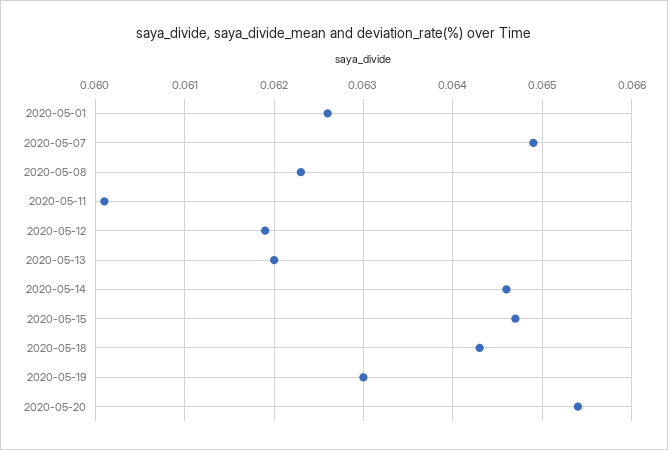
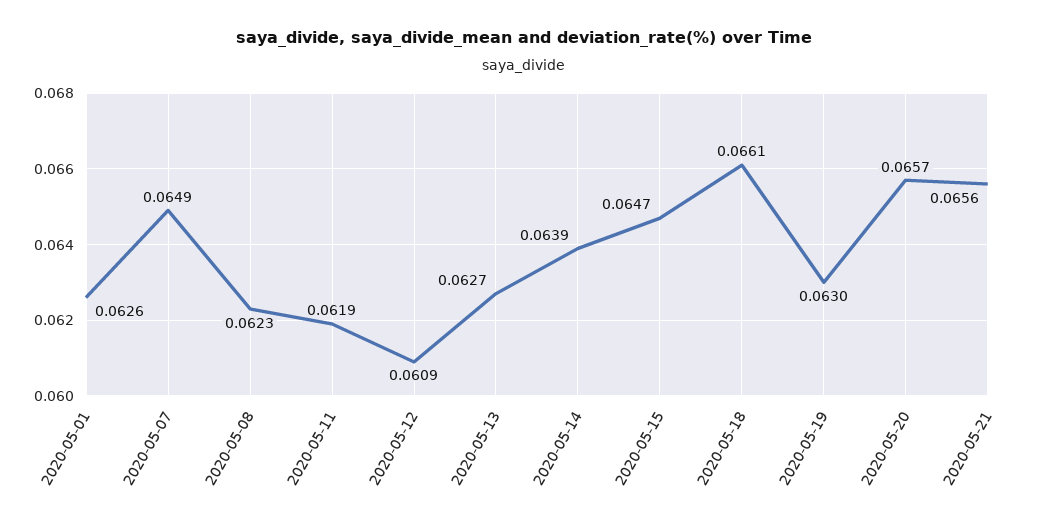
2020-05-11: 0.0601 -> 0.0619
2020-05-12: 0.0619 -> 0.0609
2020-05-13: 0.062 -> 0.0627
2020-05-14: 0.0646 -> 0.0639
2020-05-18: 0.0643 -> 0.0661
2020-05-20: 0.0654 -> 0.0657
2020-05-21: none -> 0.0656

